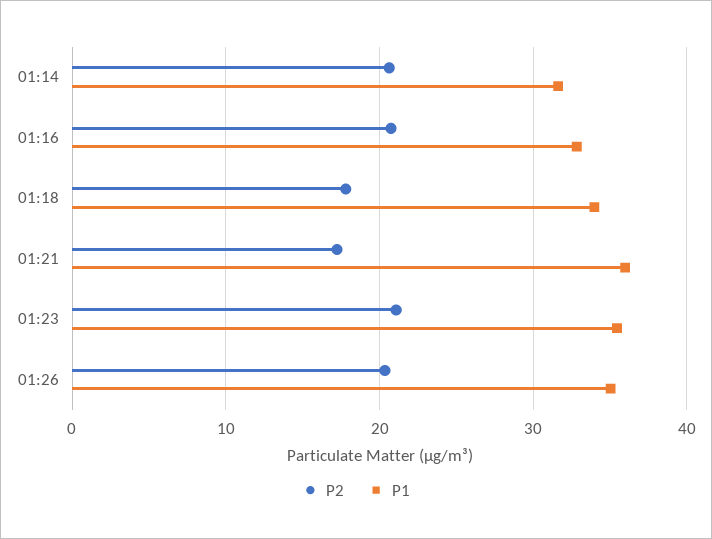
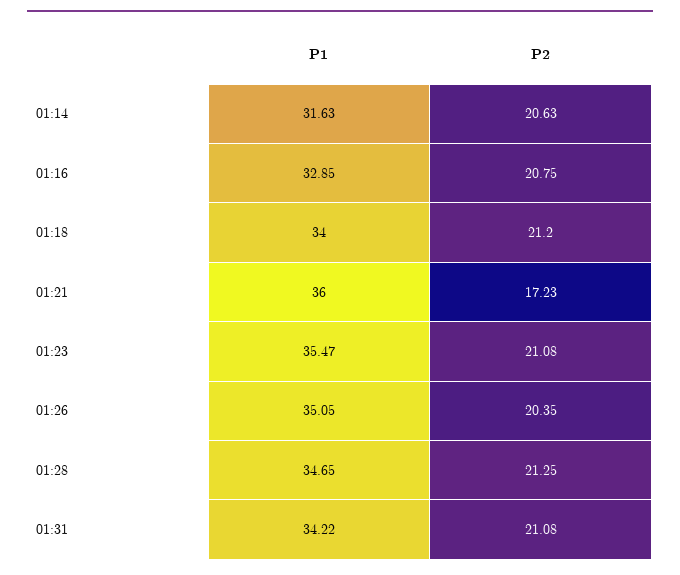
P2, 01:18: 18 -> 21.2
P1, 01:28: none -> 34.65
P2, 01:28: none -> 21.25
P1, 01:31: none -> 34.22
P2, 01:31: none -> 21.08

